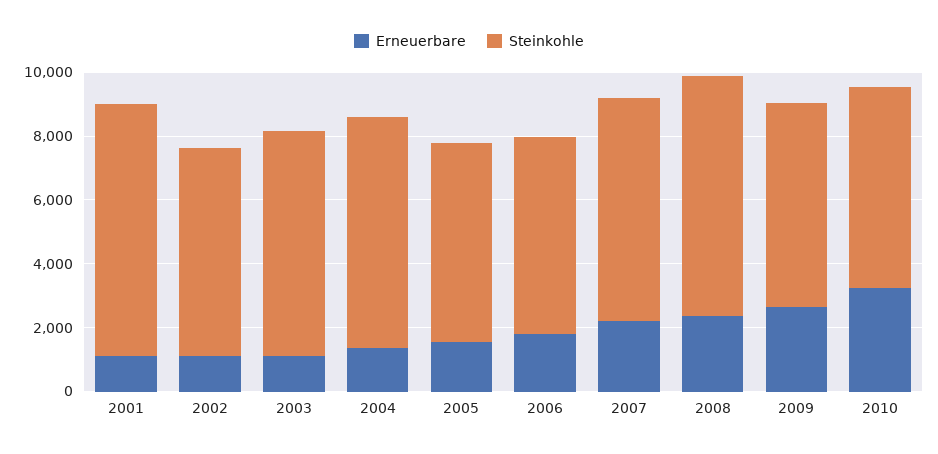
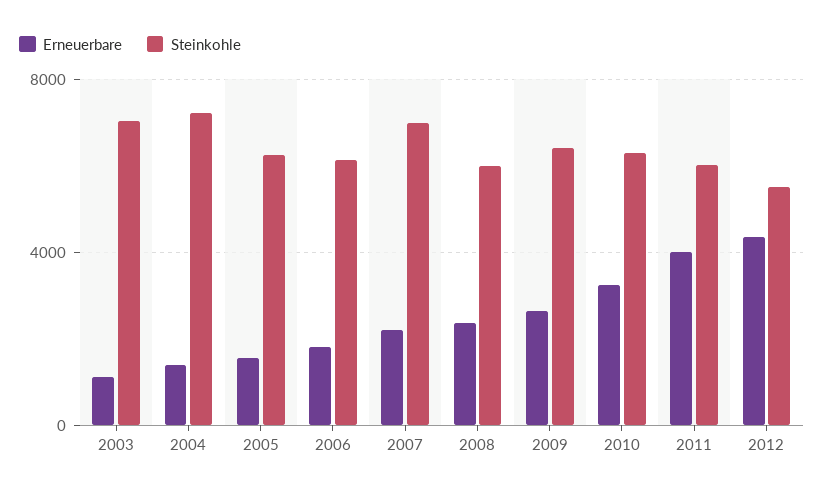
Erneuerbare, 2001: 1000 -> none
Steinkohle, 2001: 8000 -> none
Erneuerbare, 2002: 1000 -> none
Steinkohle, 2002: 6500 -> none
Steinkohle, 2008: 7500 -> 6000
Erneuerbare, 2011: none -> 4000
Steinkohle, 2011: none -> 6000
Erneuerbare, 2012: none -> 4500
Steinkohle, 2012: none -> 5500

